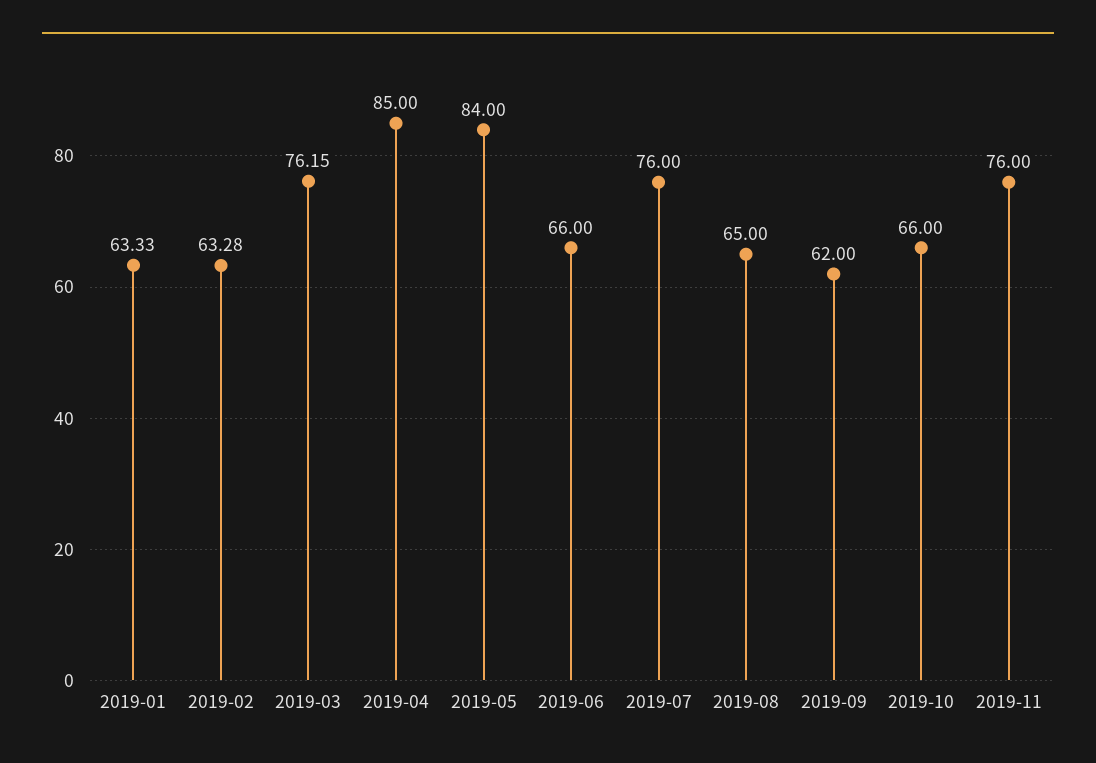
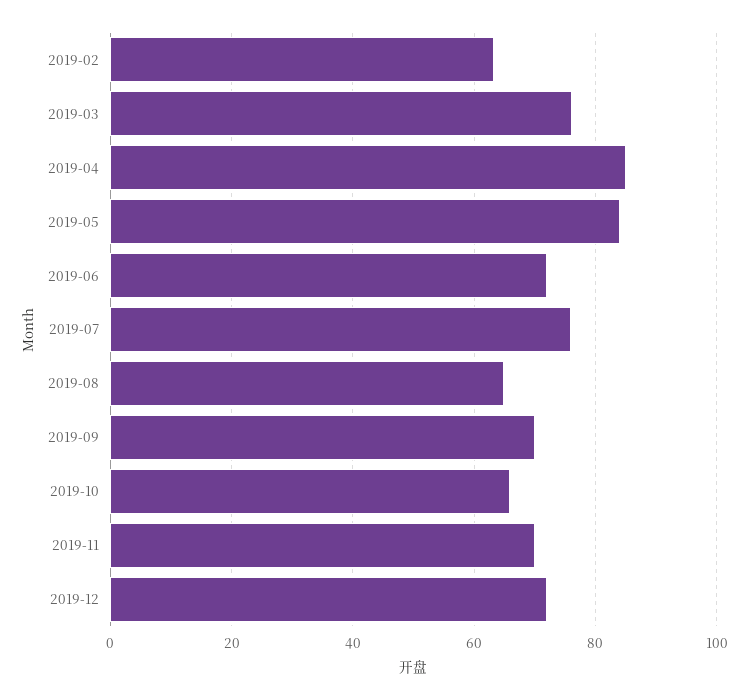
2019-01: 63.33 -> none
2019-06: 66 -> 72
2019-09: 62 -> 70
2019-11: 76 -> 70
2019-12: none -> 72

